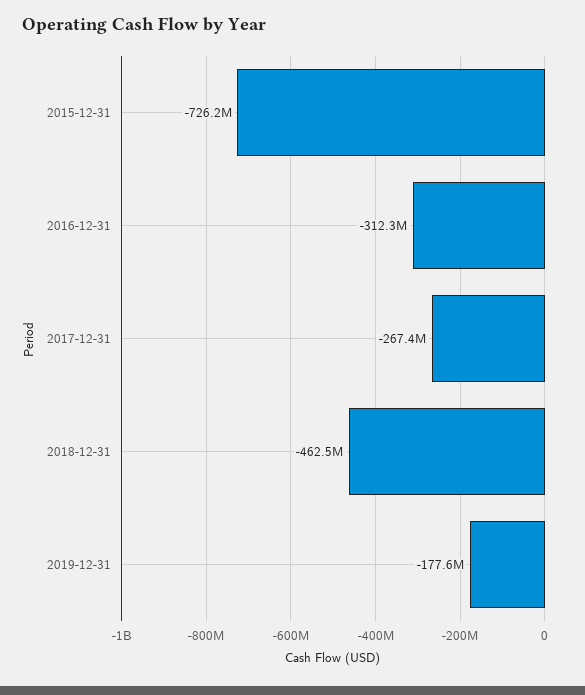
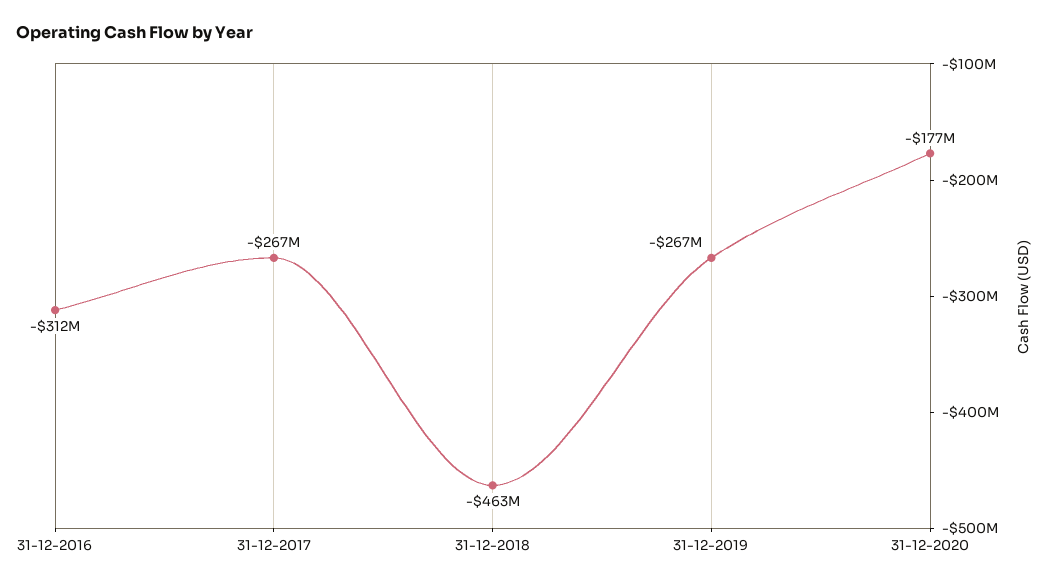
2015-12-31: -726200000 -> none
2019-12-31: -177600000 -> -267000000
31-12-2020: none -> -177000000

